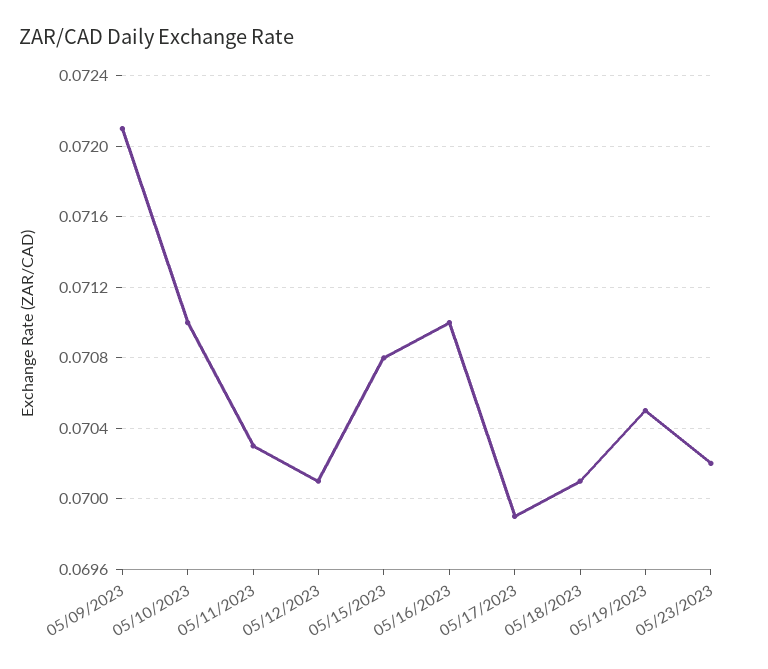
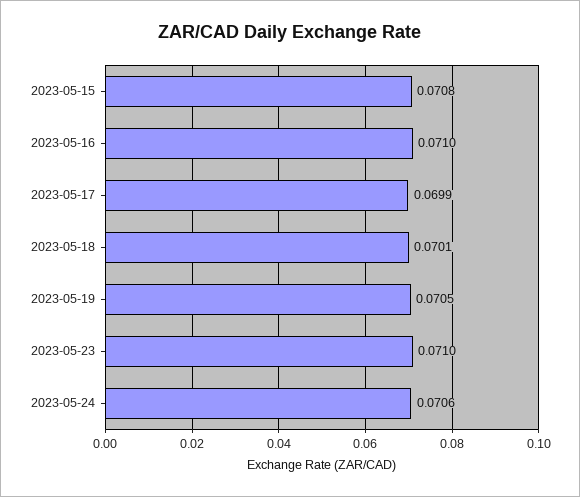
05/09/2023: 0.0721 -> none
05/10/2023: 0.071 -> none
05/11/2023: 0.0703 -> none
05/12/2023: 0.0701 -> none
05/23/2023: 0.0702 -> 0.071
2023-05-24: none -> 0.0706

